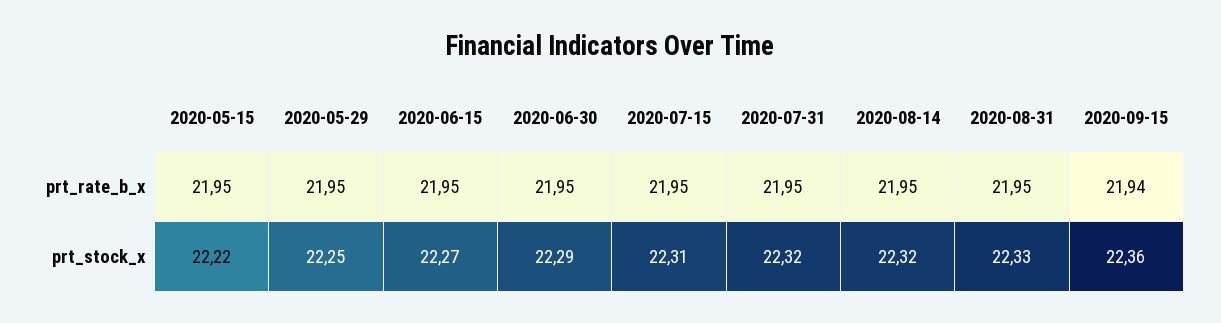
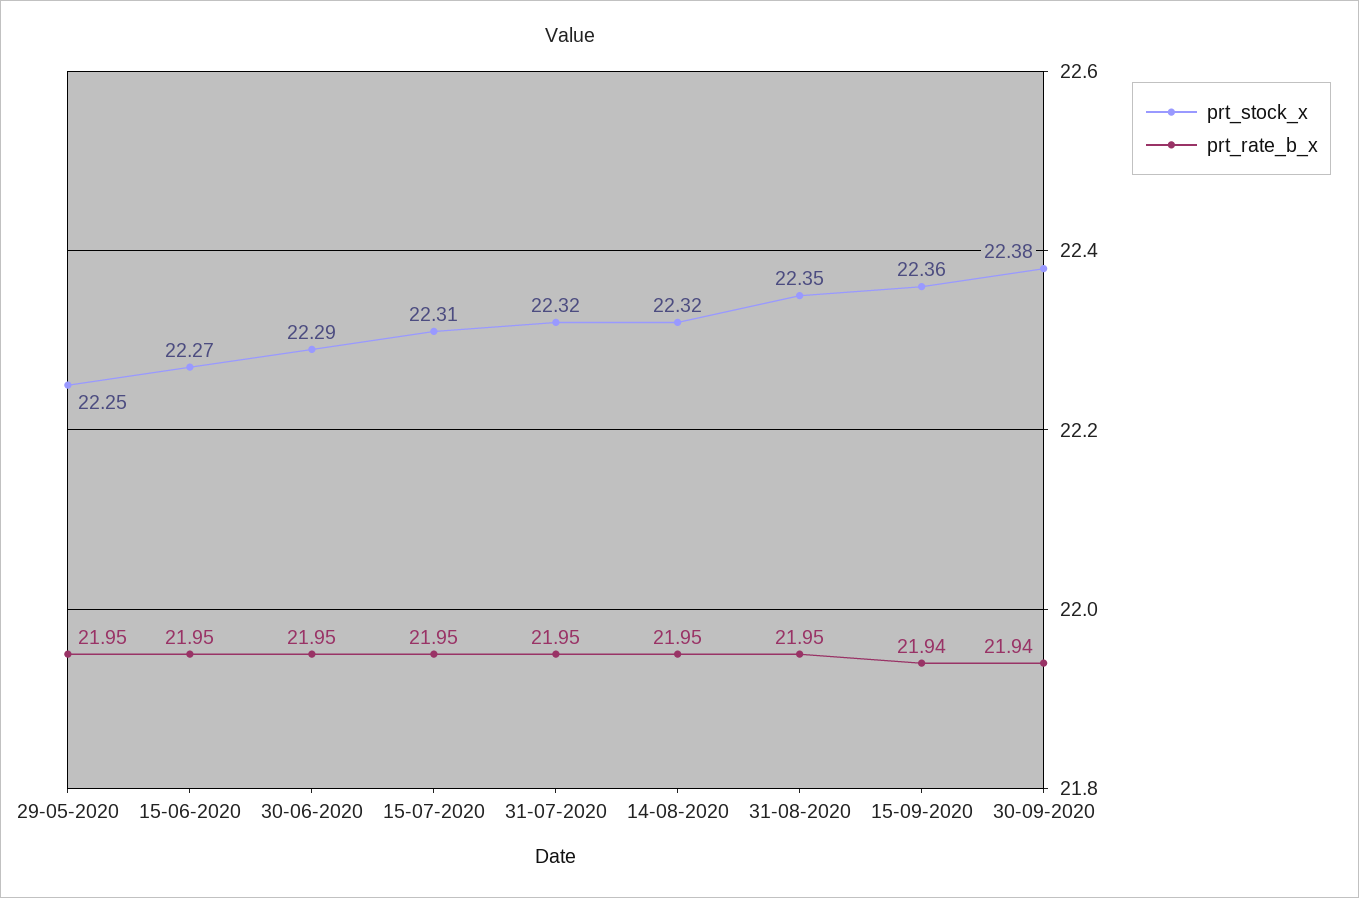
prt_rate_b_x, 2020-05-15: 21.95 -> none
prt_stock_x, 2020-05-15: 22.22 -> none
prt_stock_x, 2020-08-31: 22.33 -> 22.35
prt_stock_x, 30-09-2020: none -> 22.38
prt_rate_b_x, 30-09-2020: none -> 21.94

